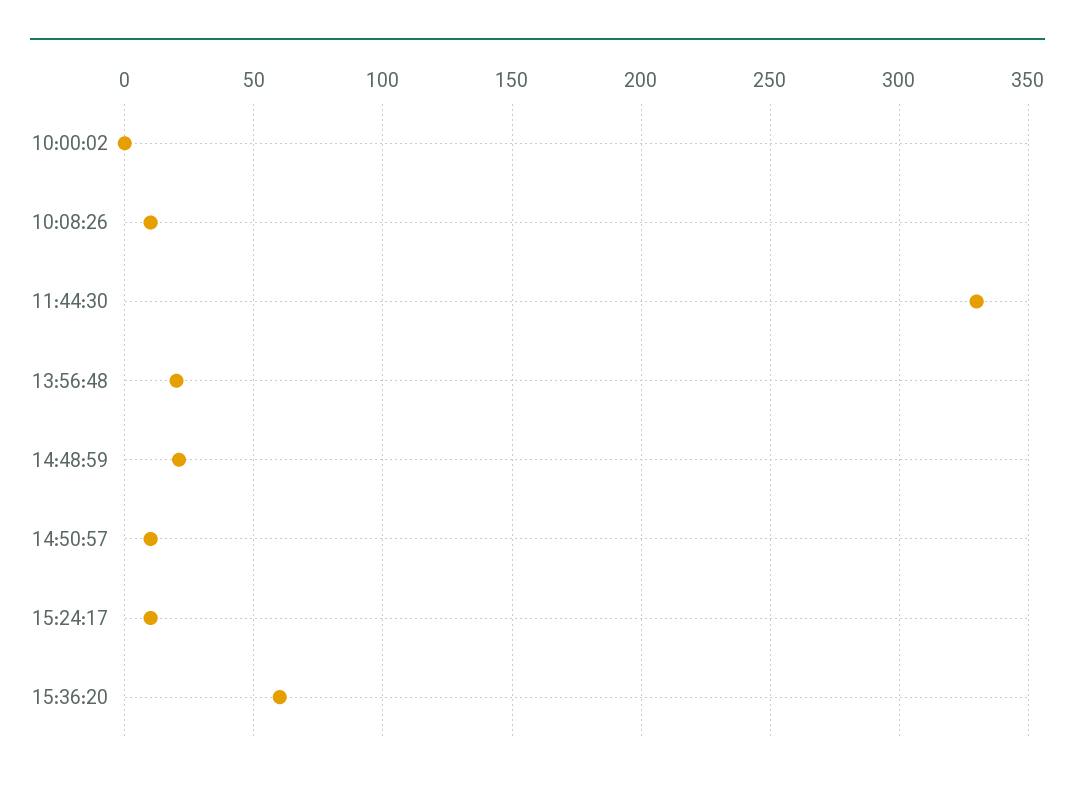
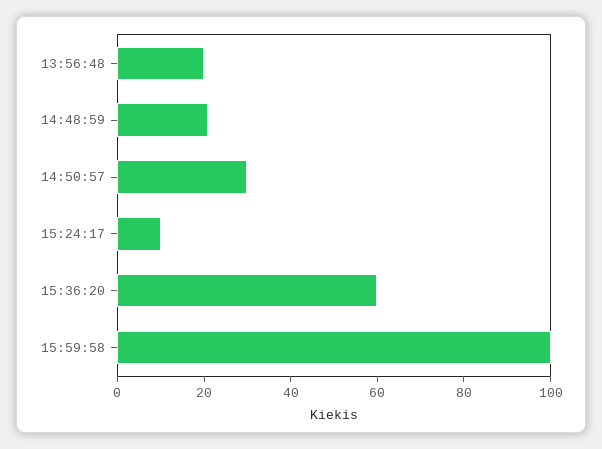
10:00:02: 0 -> none
10:08:26: 10 -> none
11:44:30: 330 -> none
14:50:57: 10 -> 30
15:59:58: none -> 100

